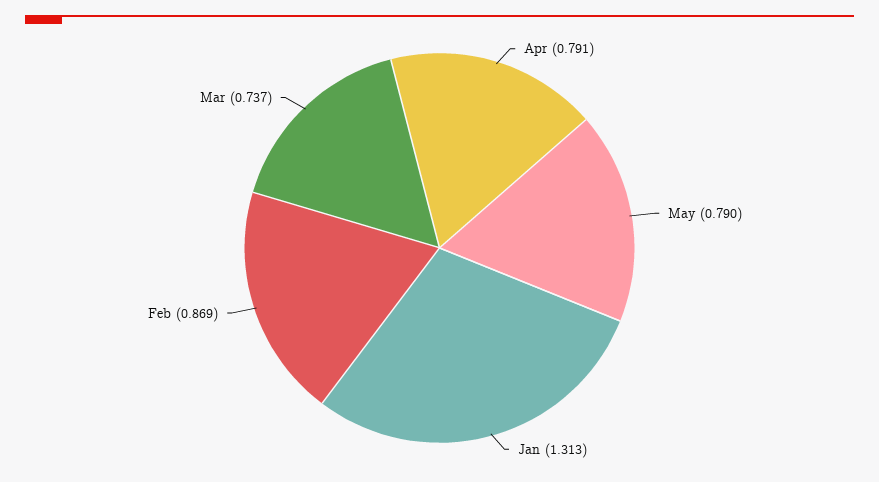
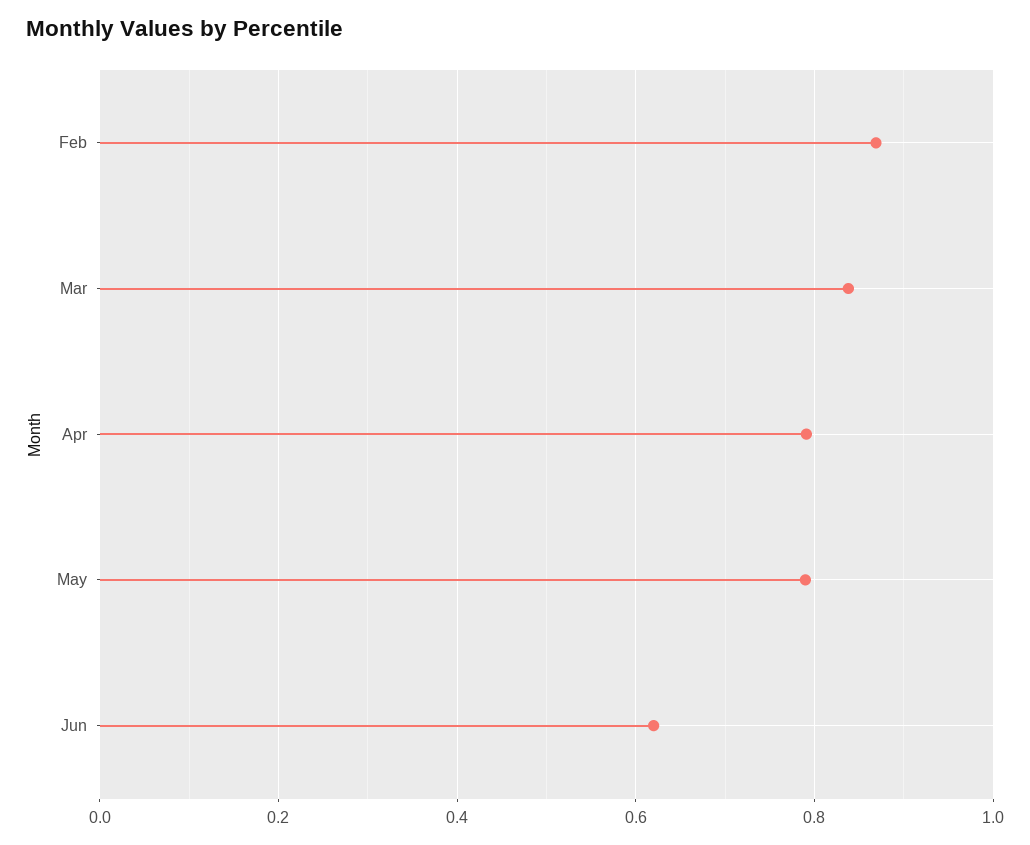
Jan: 1.313 -> none
Mar: 0.737 -> 0.84
Jun: none -> 0.62

